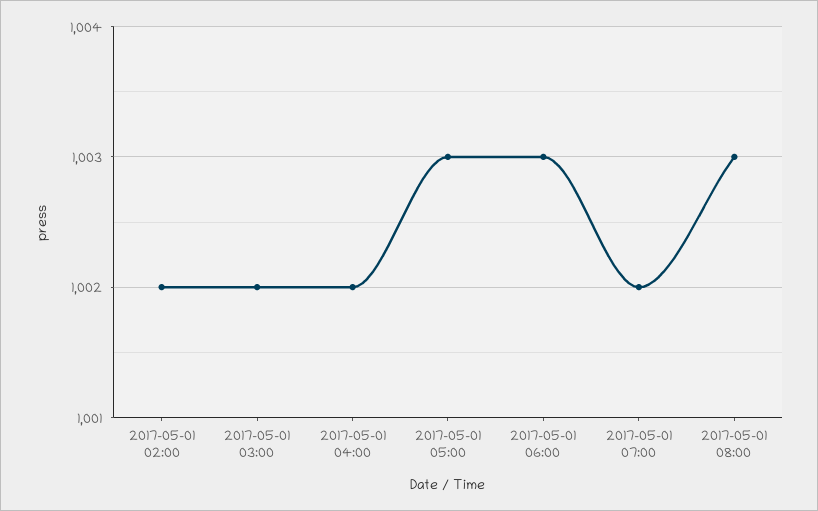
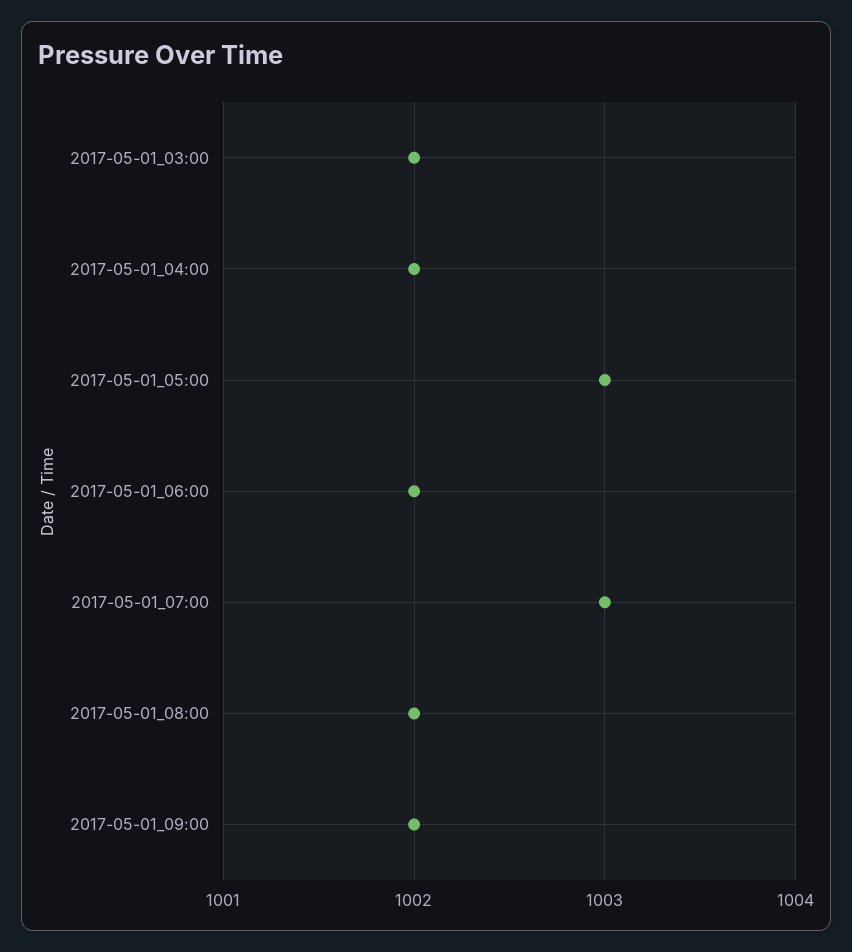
2017-05-01 02:00: 1002 -> none
2017-05-01 06:00: 1003 -> 1002
2017-05-01 07:00: 1002 -> 1003
2017-05-01 08:00: 1003 -> 1002
2017-05-01_09:00: none -> 1002

